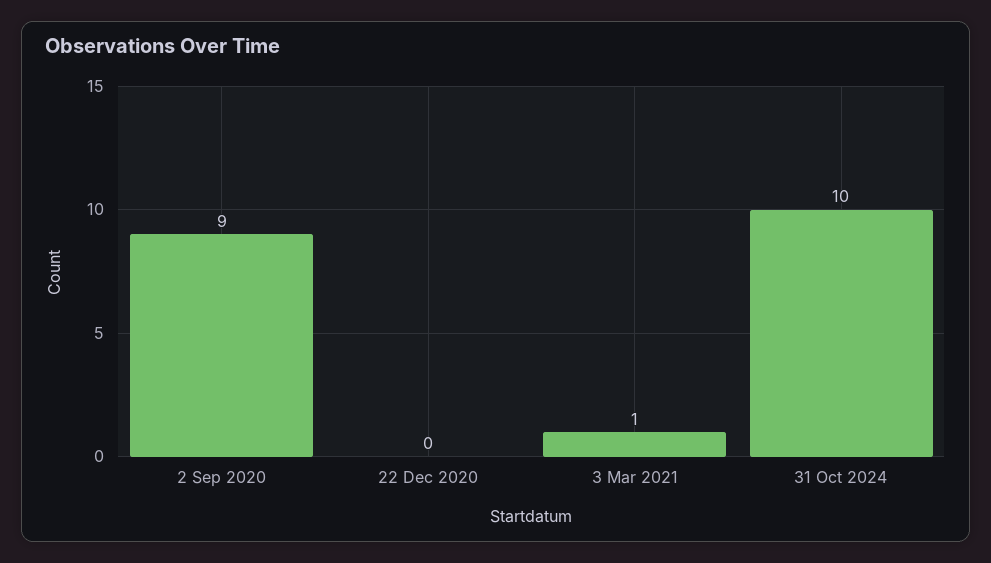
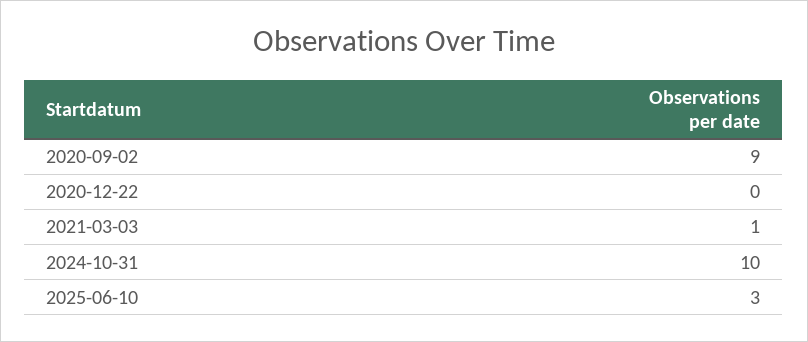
2025-06-10: none -> 3

